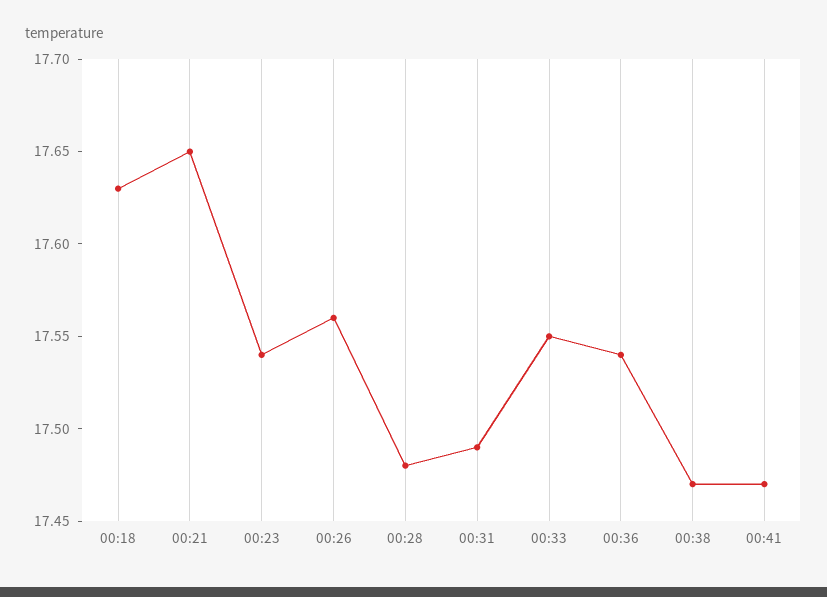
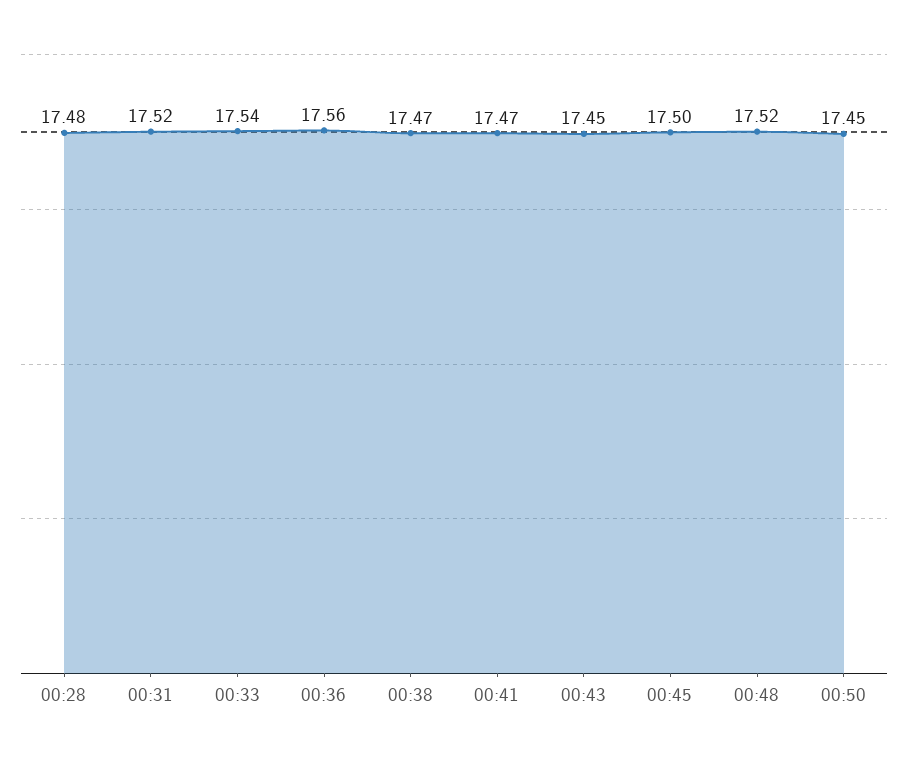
00:18: 17.63 -> none
00:21: 17.65 -> none
00:23: 17.54 -> none
00:26: 17.56 -> none
00:31: 17.49 -> 17.52
00:33: 17.55 -> 17.54
00:36: 17.54 -> 17.56
00:43: none -> 17.45
00:45: none -> 17.5
00:48: none -> 17.52
00:50: none -> 17.45

